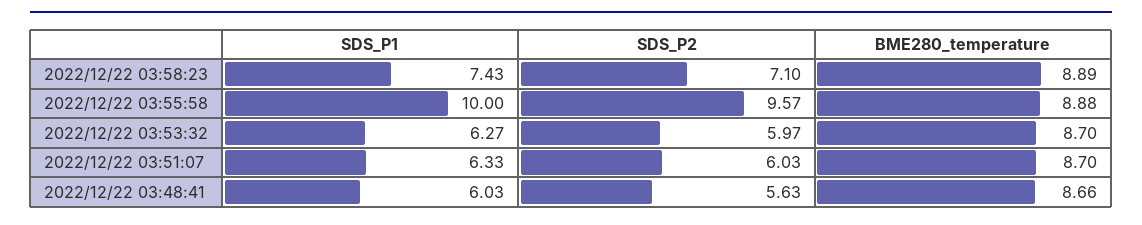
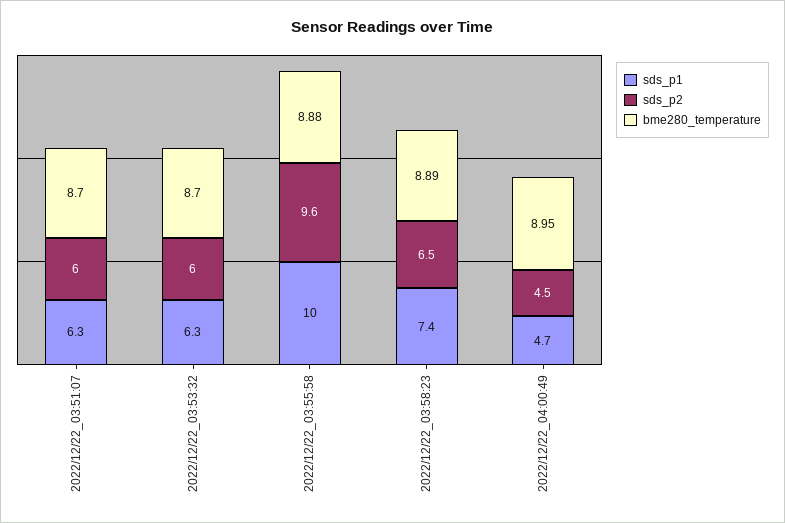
SDS_P2, 2022/12/22 03:58:23: 7.1 -> 6.5
SDS_P1, 2022/12/22 03:48:41: 6.03 -> none
SDS_P2, 2022/12/22 03:48:41: 5.63 -> none
BME280_temperature, 2022/12/22 03:48:41: 8.66 -> none
SDS_P1, 2022/12/22_04:00:49: none -> 4.7
SDS_P2, 2022/12/22_04:00:49: none -> 4.5
BME280_temperature, 2022/12/22_04:00:49: none -> 8.95

